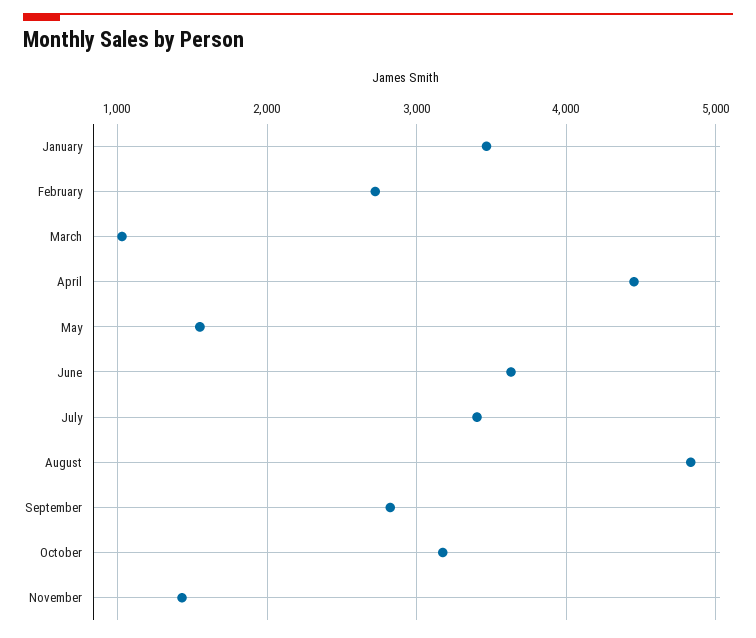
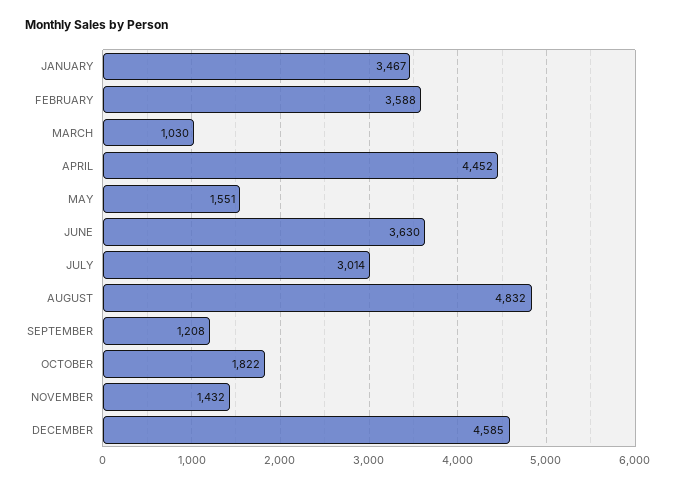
February: 2700 -> 3588
July: 3400 -> 3014
September: 2800 -> 1208
October: 3200 -> 1822
DECEMBER: none -> 4585

